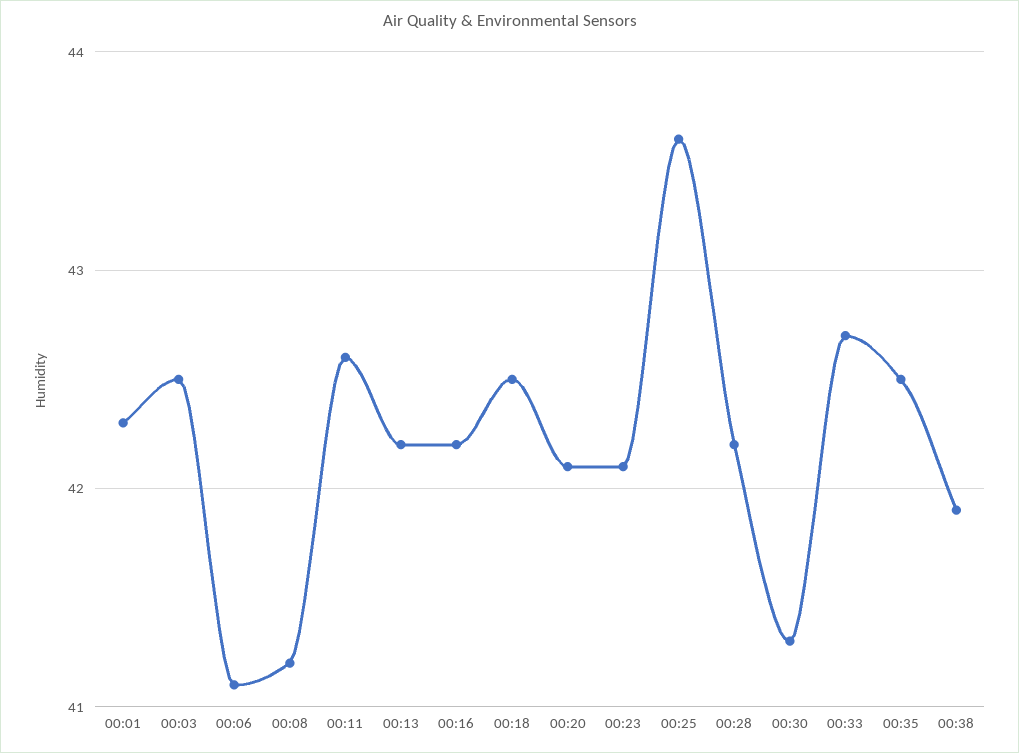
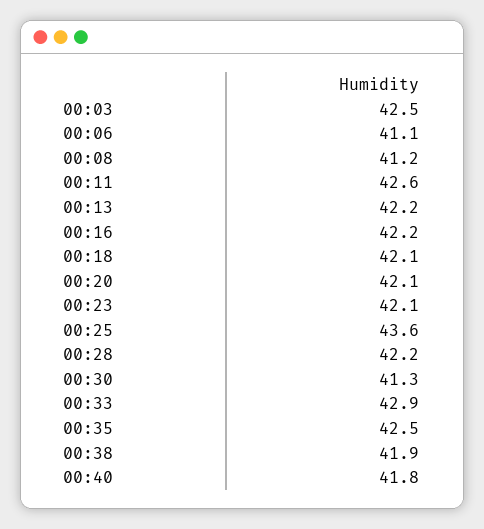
00:01: 42.3 -> none
00:18: 42.5 -> 42.1
00:33: 42.7 -> 42.9
00:40: none -> 41.8

